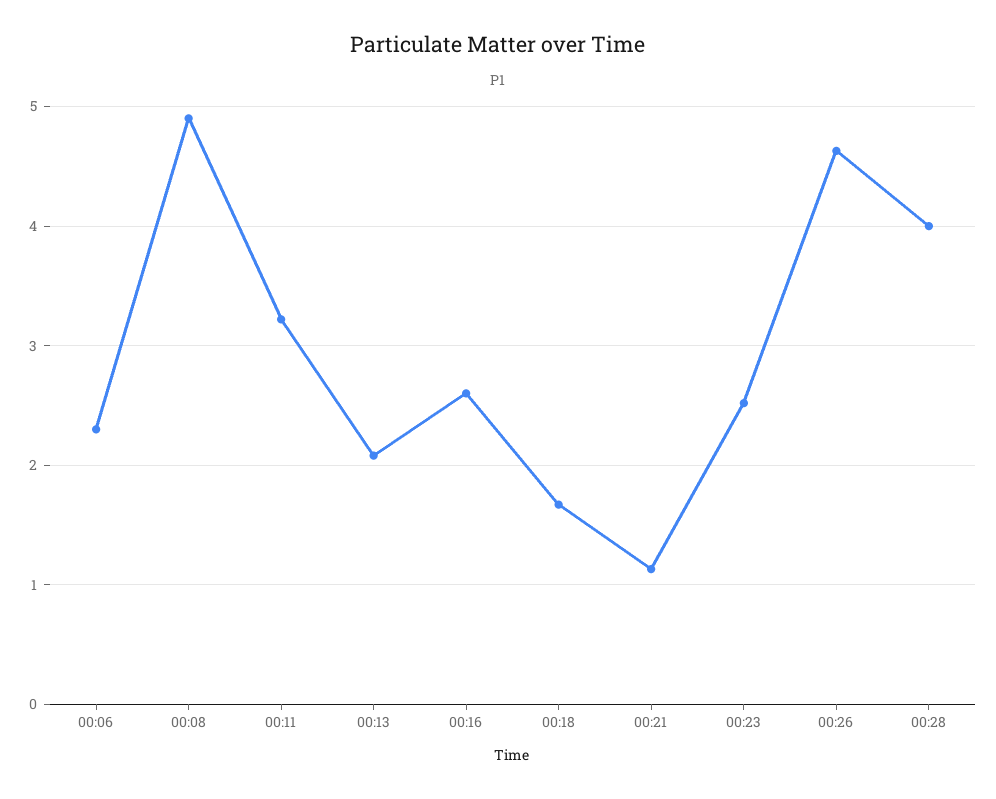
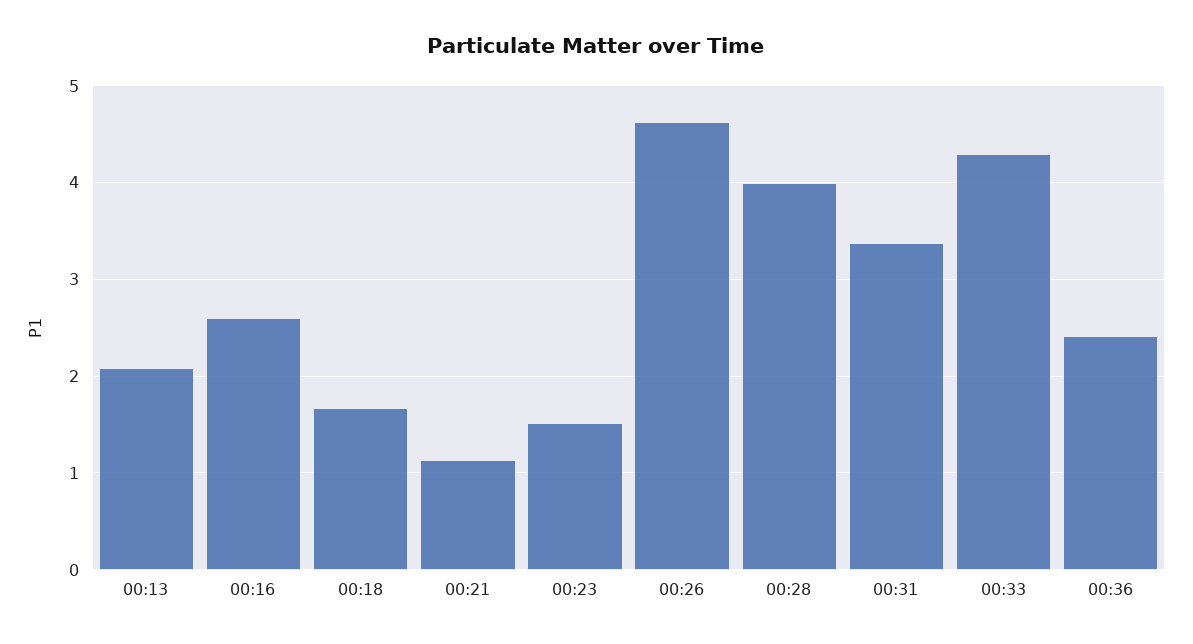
00:06: 2.3 -> none
00:08: 4.9 -> none
00:11: 3.2 -> none
00:23: 2.5 -> 1.5
00:31: none -> 3.4
00:33: none -> 4.3
00:36: none -> 2.4

